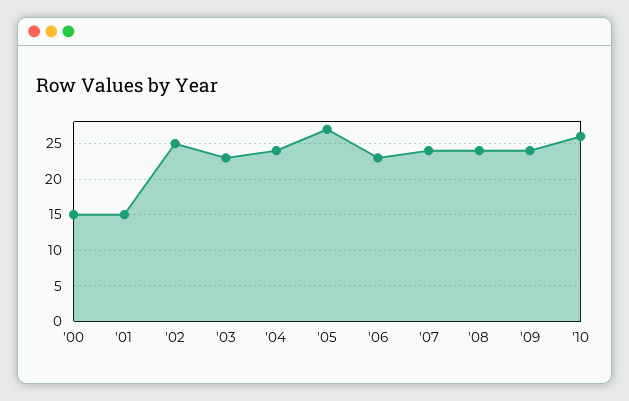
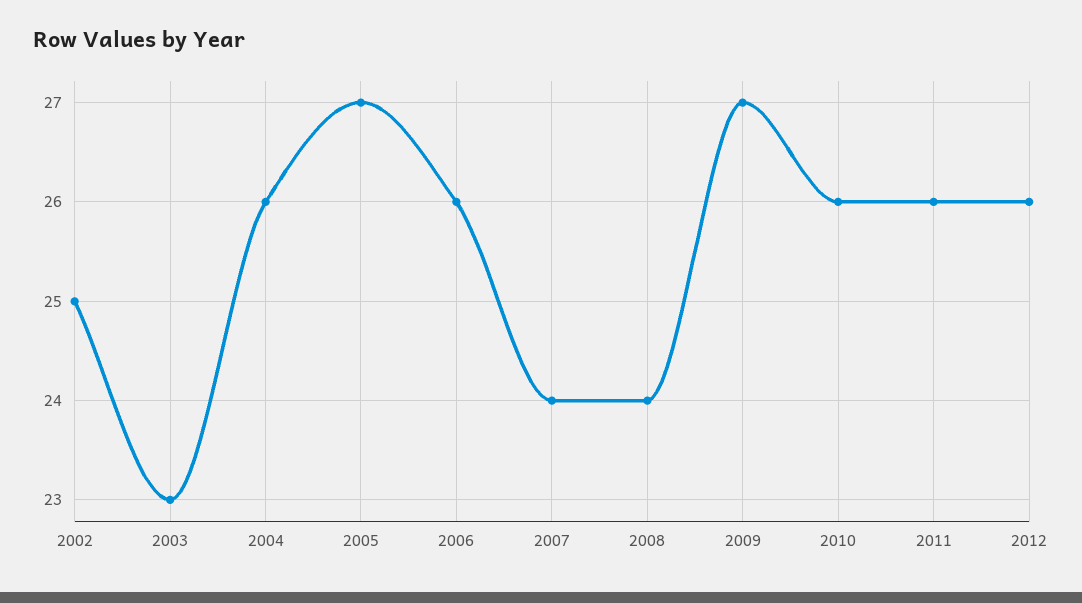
'00: 15 -> none
'01: 15 -> none
'04: 24 -> 26
'06: 23 -> 26
'09: 24 -> 27
2011: none -> 26
2012: none -> 26

